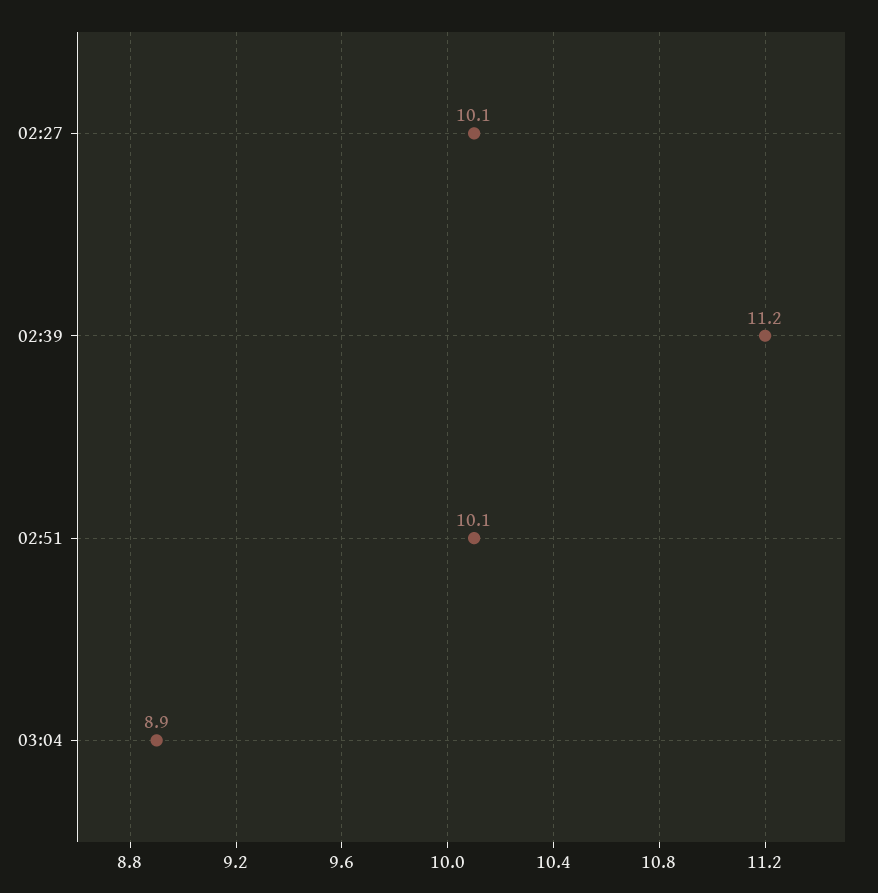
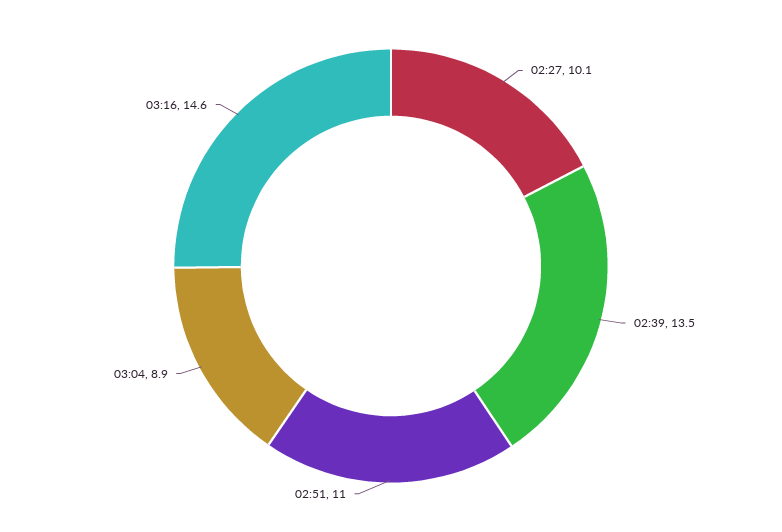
02:39: 11.2 -> 13.5
02:51: 10.1 -> 11
03:16: none -> 14.6

